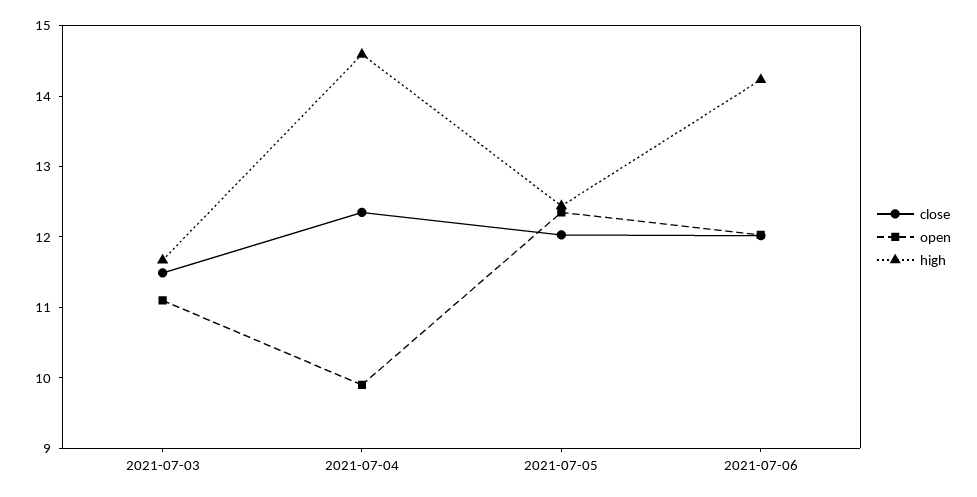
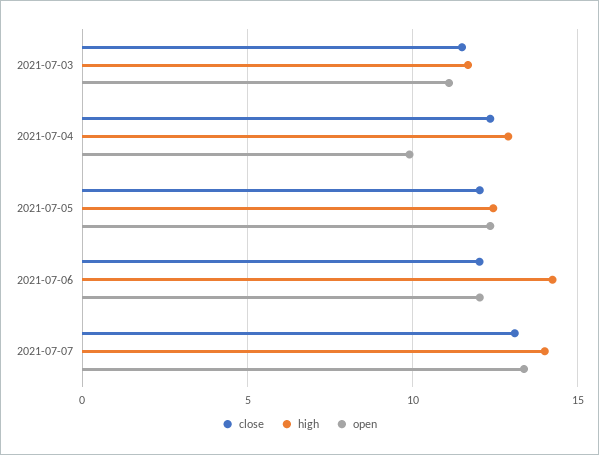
high, 2021-07-04: 14.6 -> 13
close, 2021-07-07: none -> 13
high, 2021-07-07: none -> 14
open, 2021-07-07: none -> 13.5

